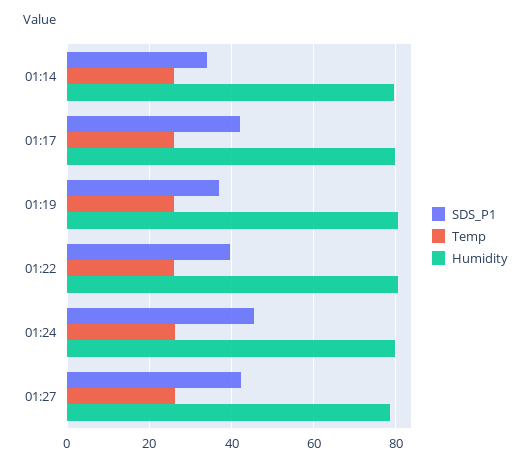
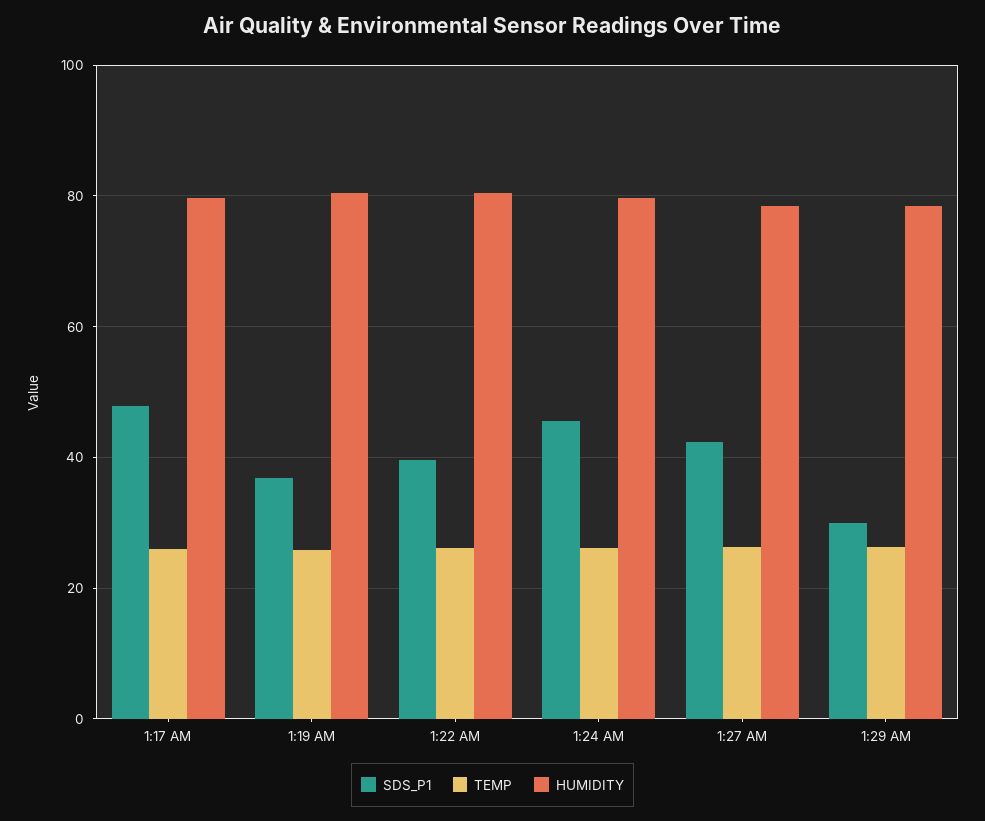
SDS_P1, 01:14: 34 -> none
Temp, 01:14: 26 -> none
Humidity, 01:14: 80 -> none
SDS_P1, 01:17: 42 -> 48
SDS_P1, 1:29 AM: none -> 30
Temp, 1:29 AM: none -> 26
Humidity, 1:29 AM: none -> 78

